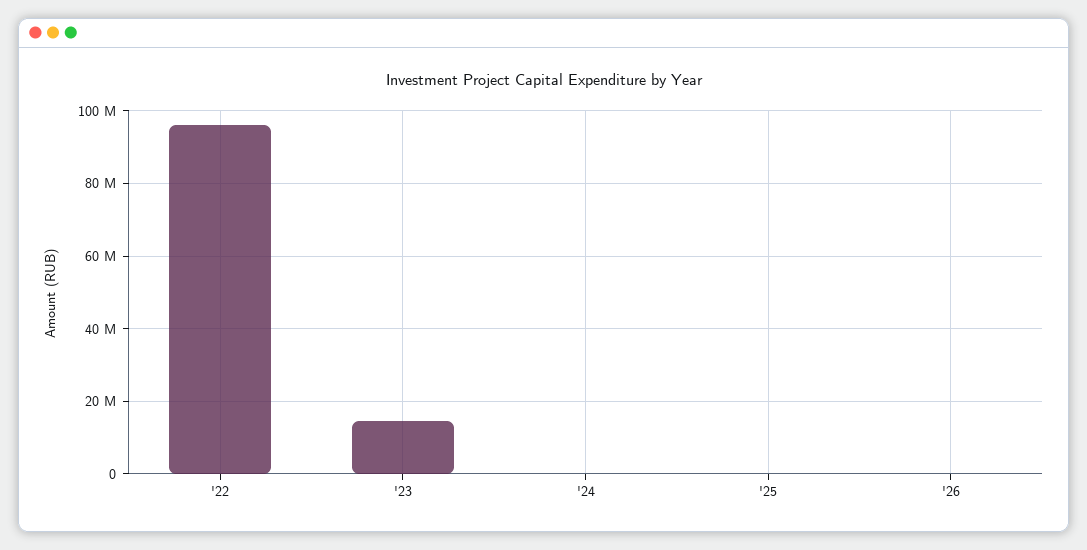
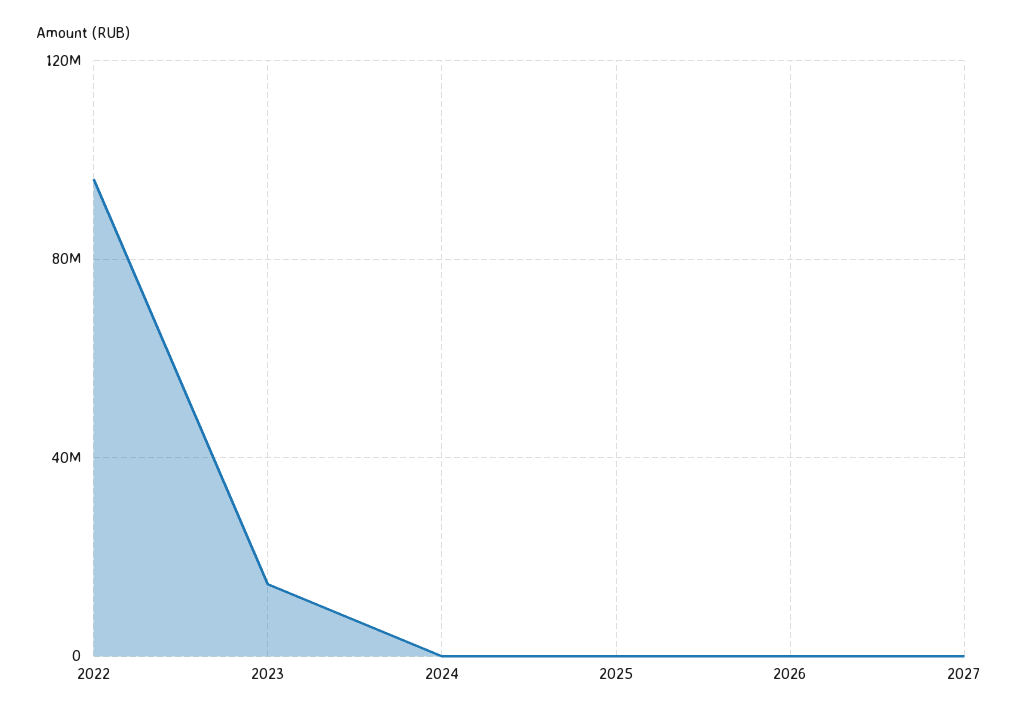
2027: none -> 0

